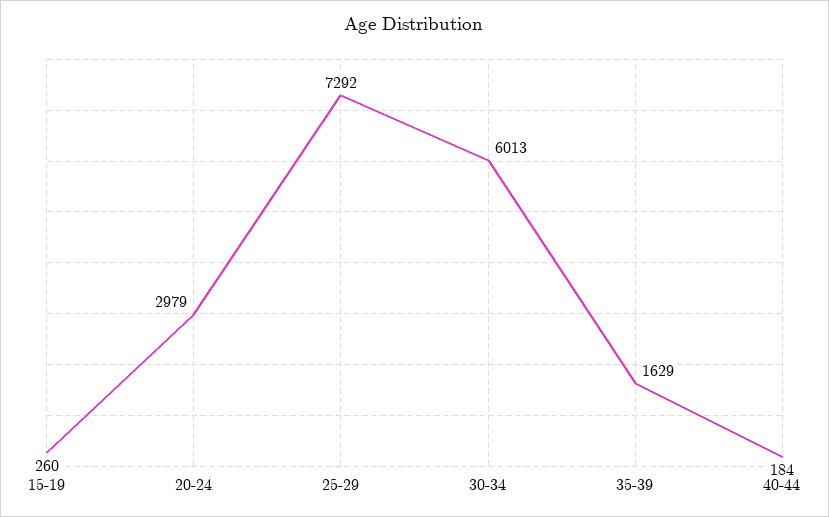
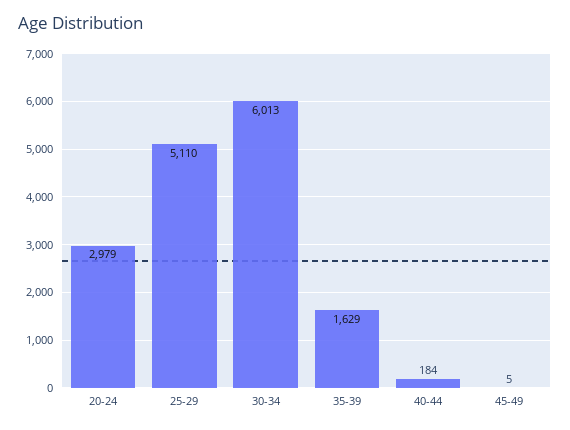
15-19: 260 -> none
25-29: 7292 -> 5110
45-49: none -> 5

